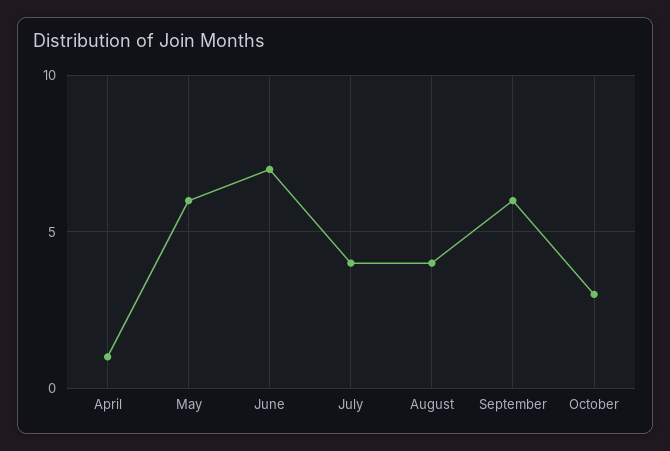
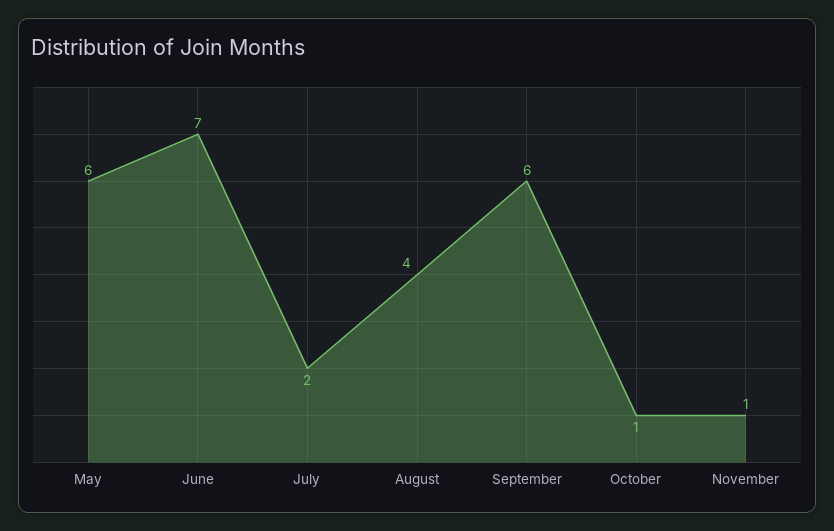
April: 1 -> none
July: 4 -> 2
October: 3 -> 1
November: none -> 1

